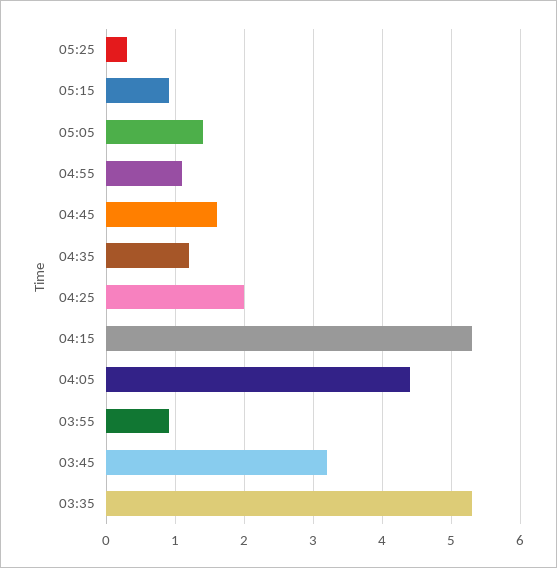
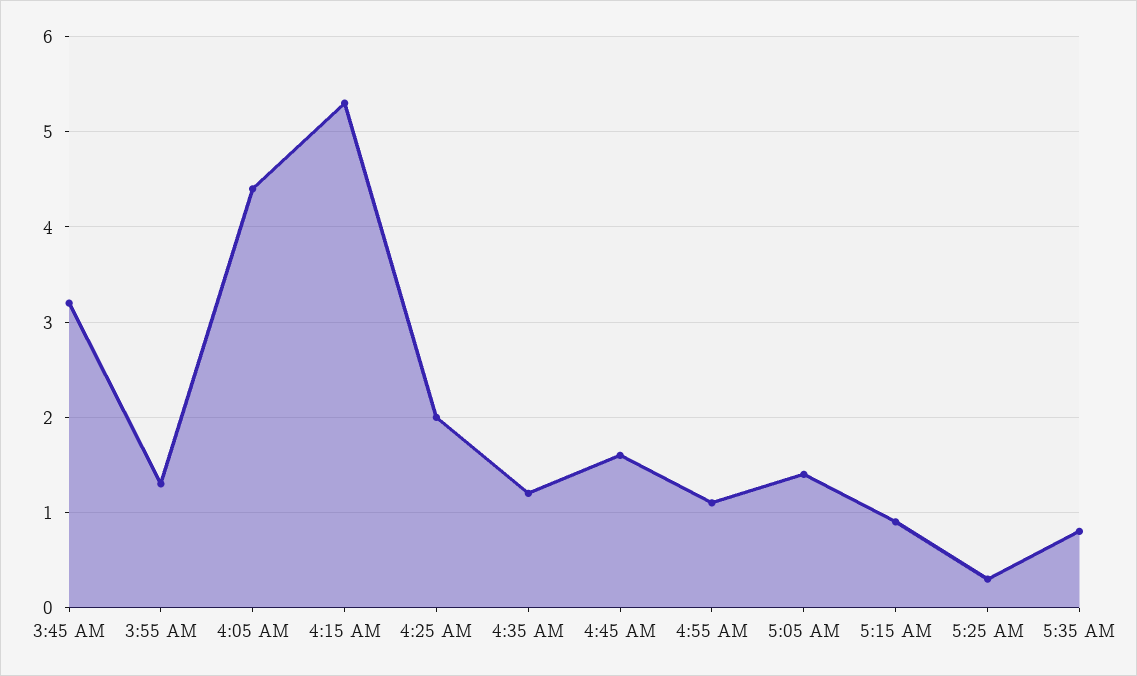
03:55: 0.9 -> 1.3
03:35: 5.3 -> none
5:35 AM: none -> 0.8

